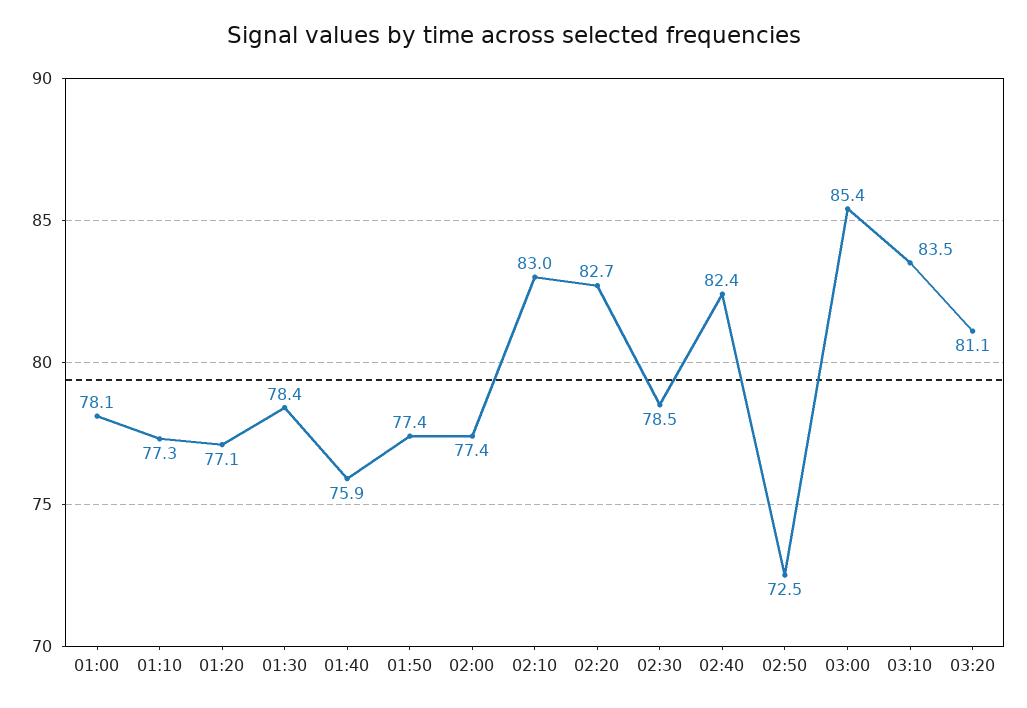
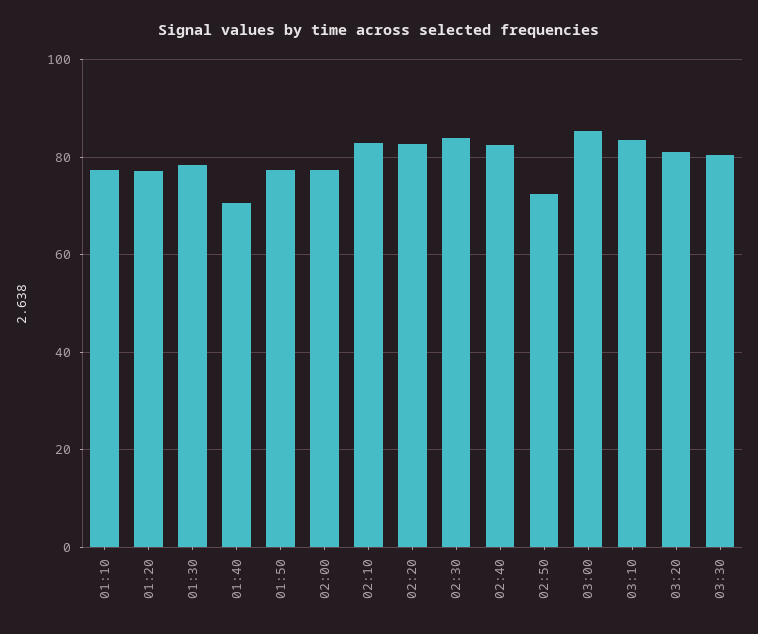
01:00: 78.1 -> none
01:40: 75.9 -> 70
02:30: 78.5 -> 84
03:30: none -> 80

